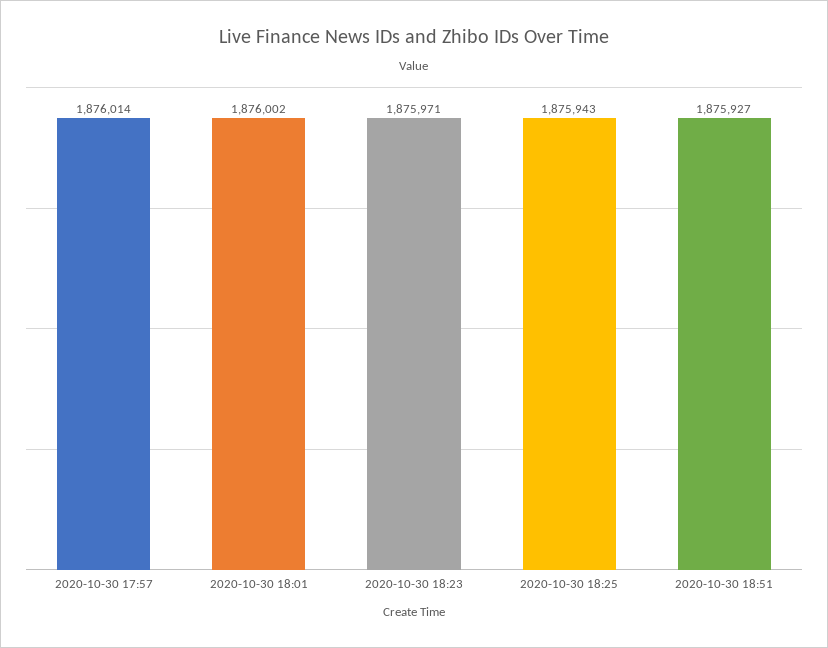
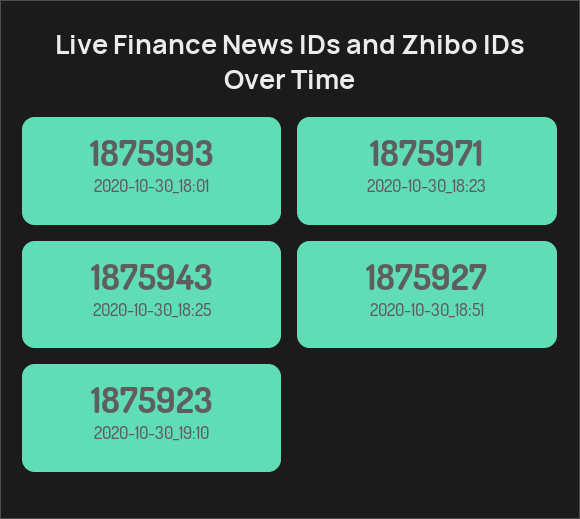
2020-10-30 17:57: 1876014 -> none
2020-10-30 18:01: 1876002 -> 1875993
2020-10-30_19:10: none -> 1875923

